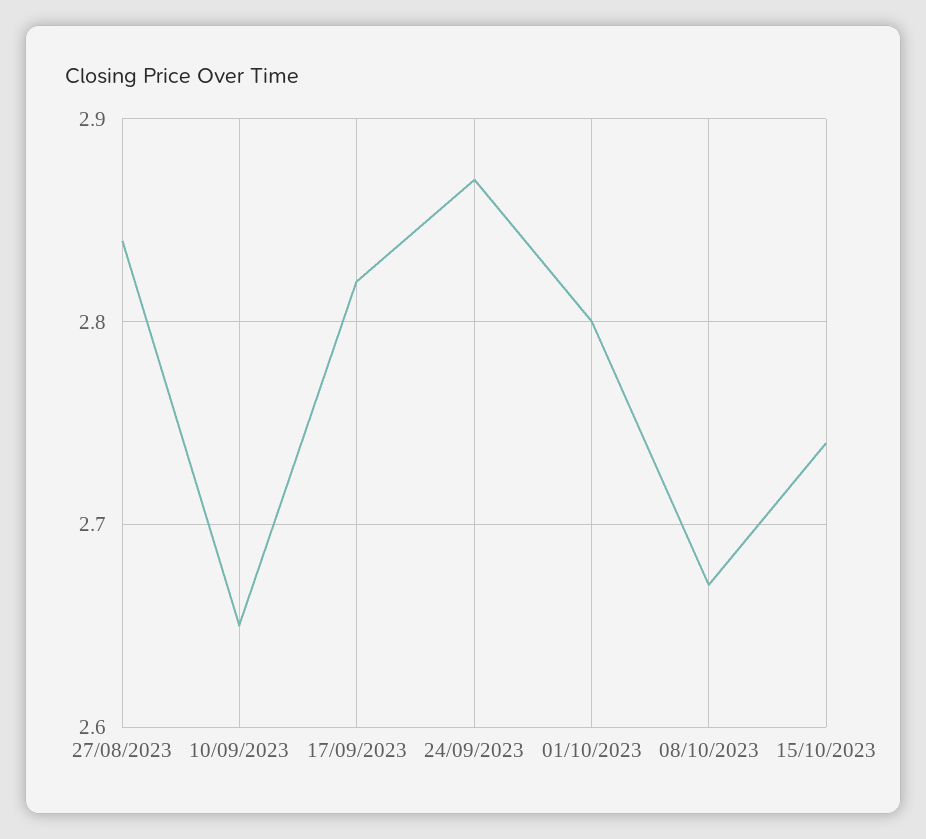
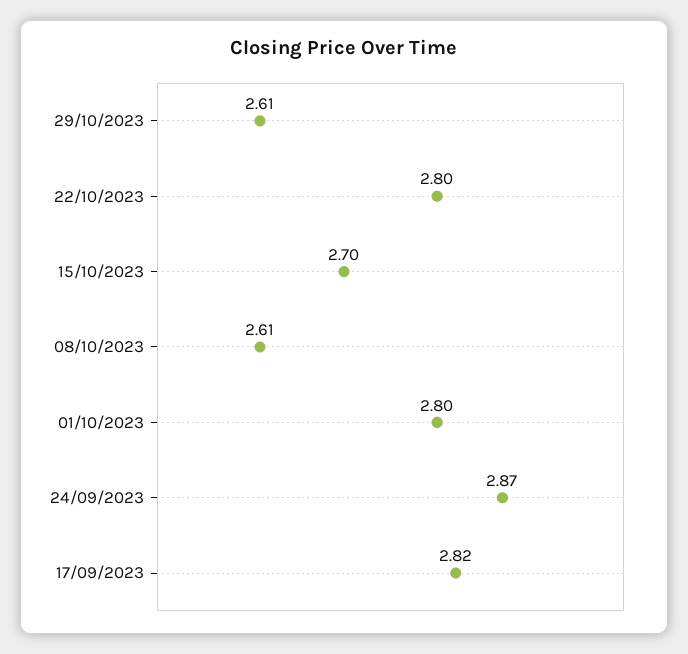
27/08/2023: 2.84 -> none
10/09/2023: 2.65 -> none
08/10/2023: 2.67 -> 2.61
15/10/2023: 2.74 -> 2.7
29/10/2023: none -> 2.61
22/10/2023: none -> 2.8

